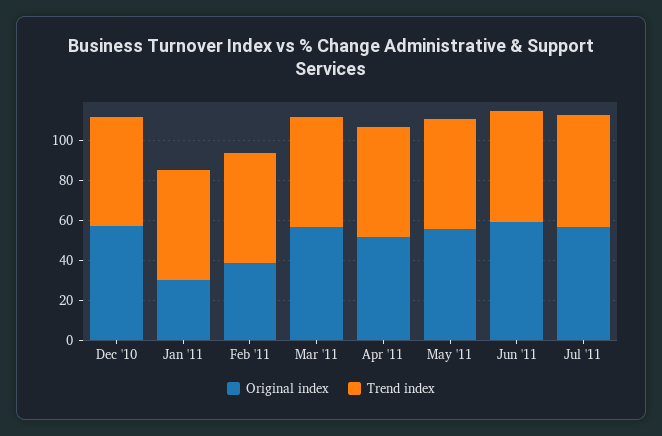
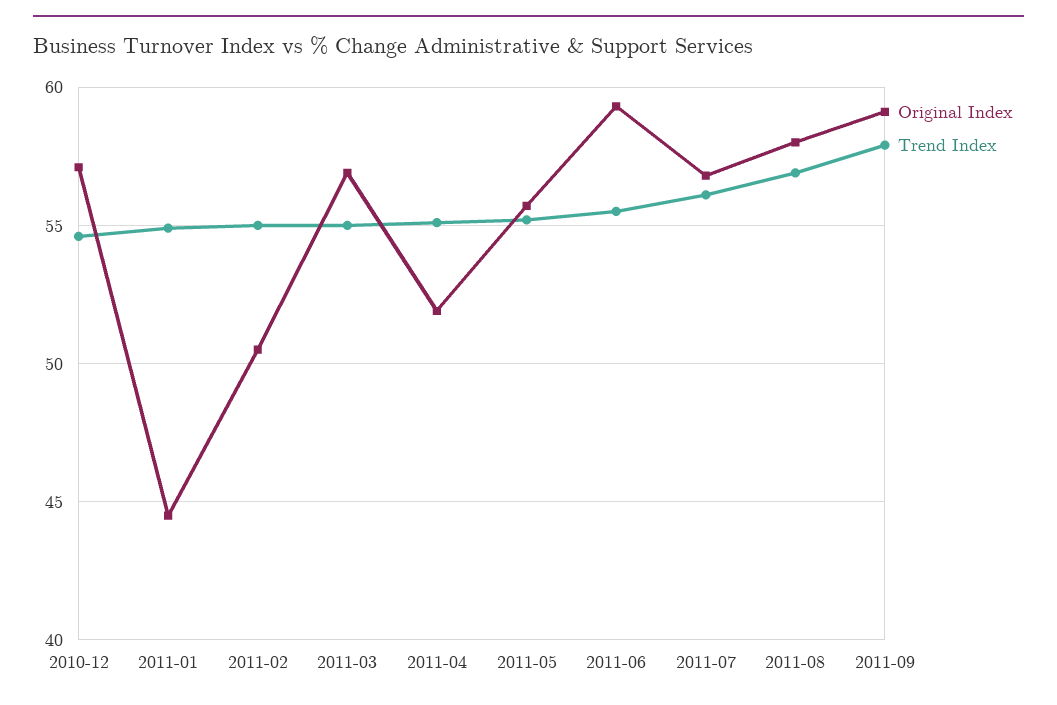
Original index, Jan '11: 30 -> 44.5
Original index, Feb '11: 40 -> 50.5
Original index, 2011-08: none -> 58
Trend index, 2011-08: none -> 57
Original index, 2011-09: none -> 59
Trend index, 2011-09: none -> 58

